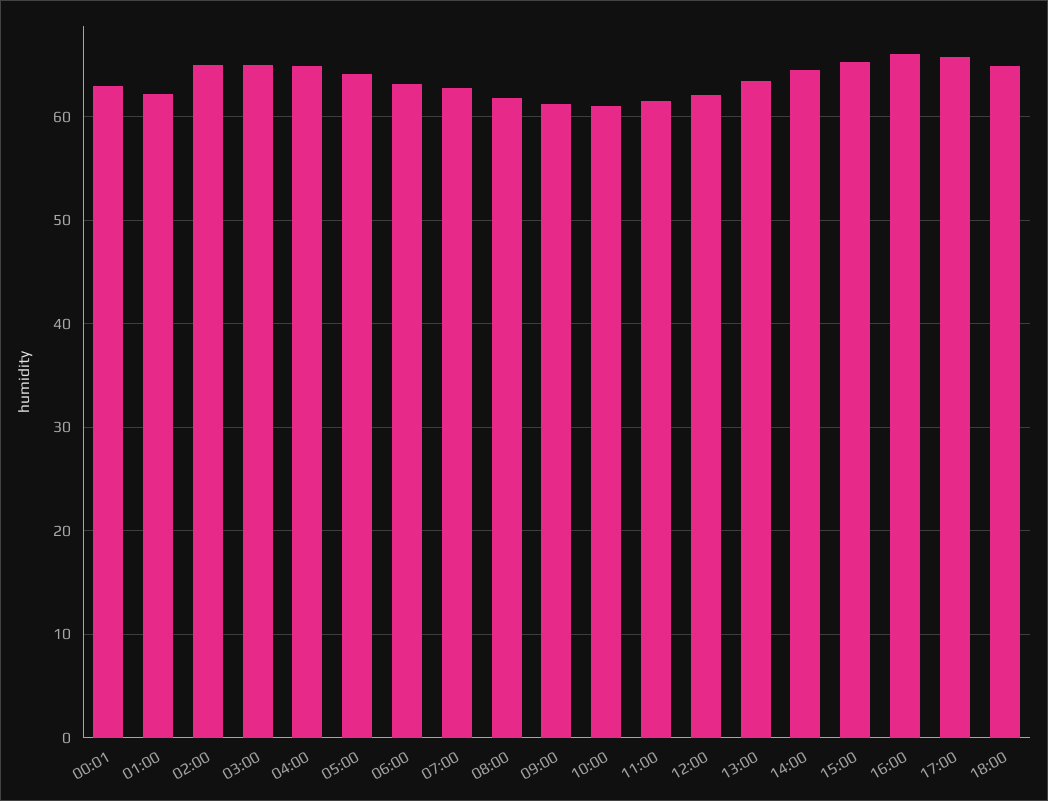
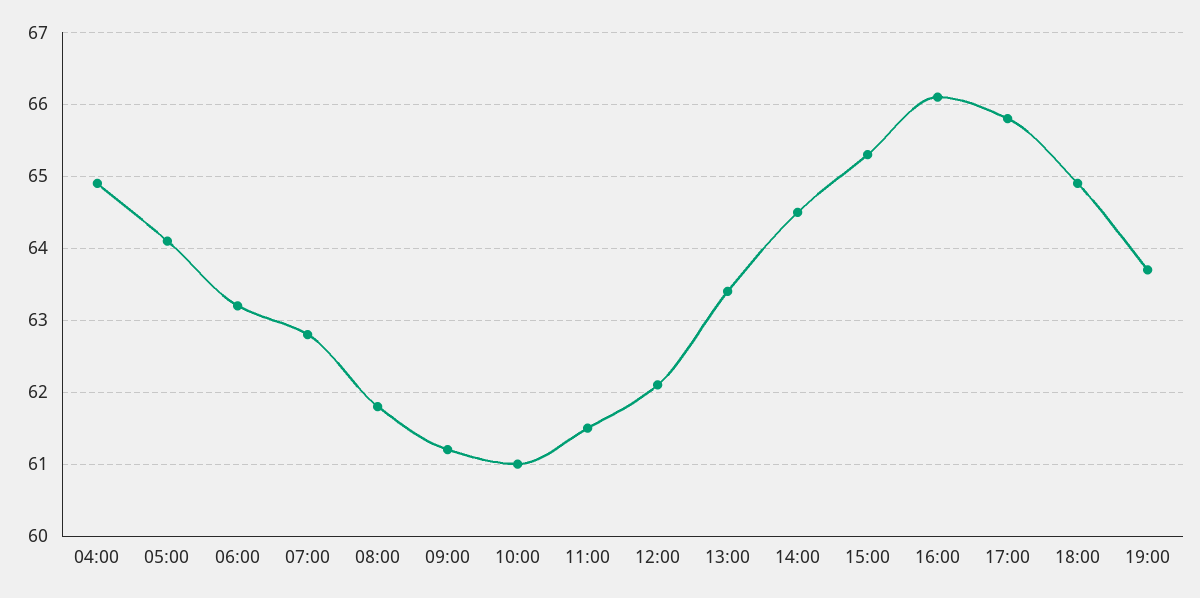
00:01: 63 -> none
01:00: 62 -> none
02:00: 65 -> none
03:00: 65 -> none
19:00: none -> 63.7

